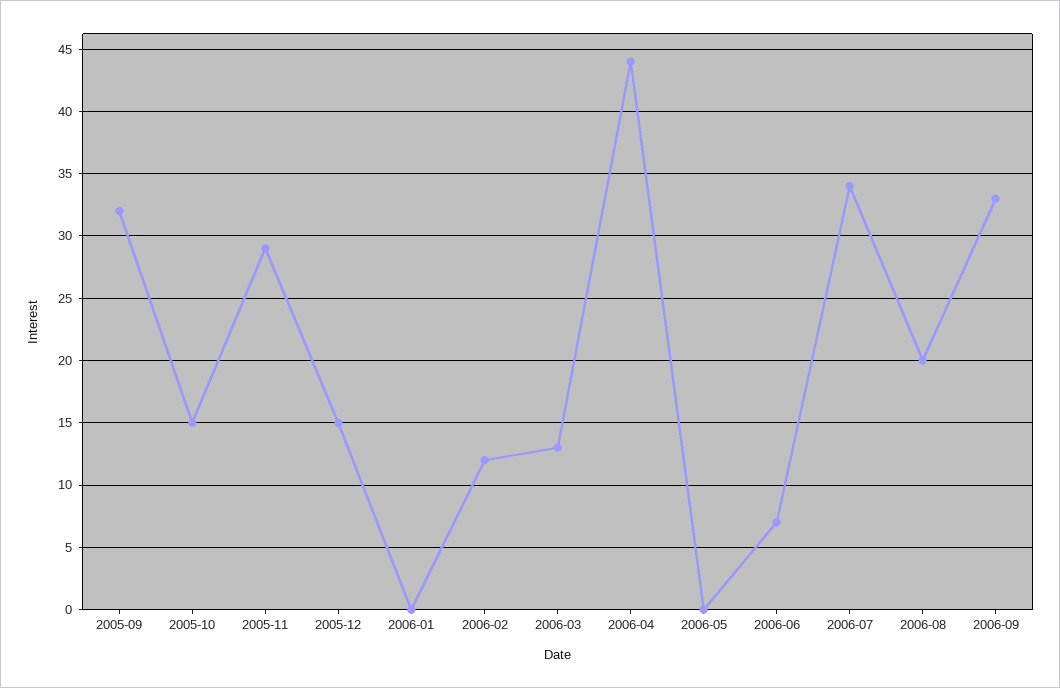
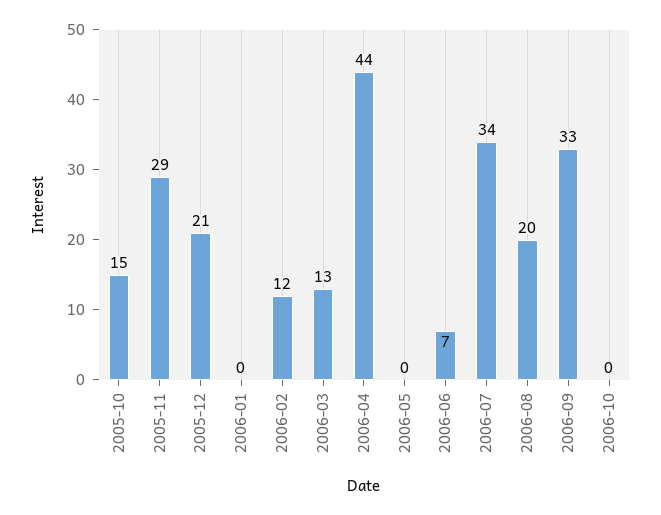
2005-09: 32 -> none
2005-12: 15 -> 21
2006-10: none -> 0

